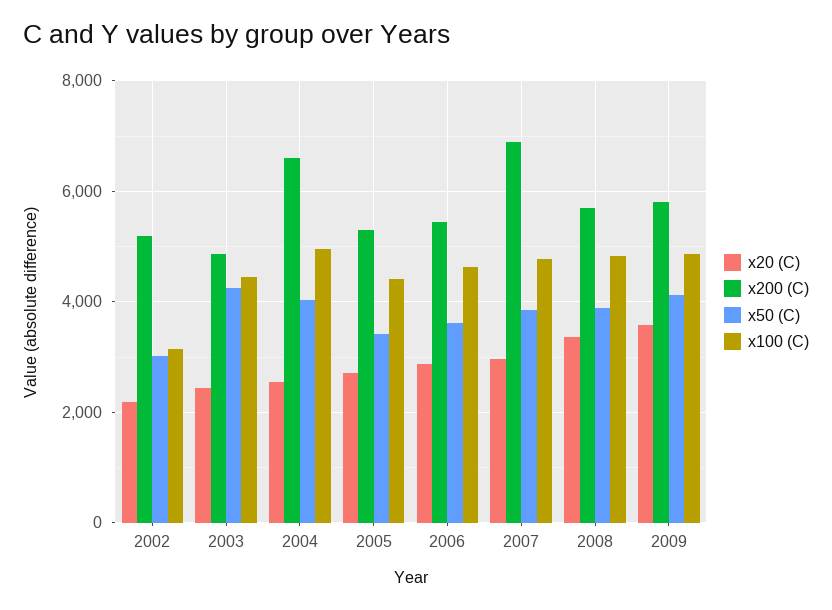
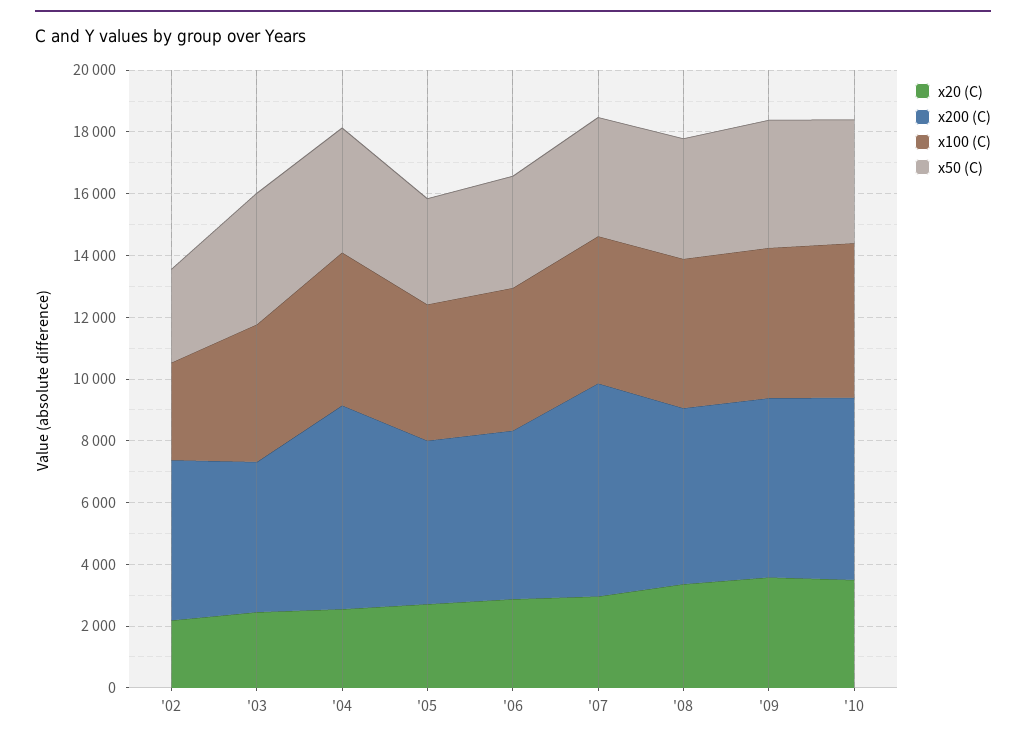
x20 (C), '10: none -> 3500
x200 (C), '10: none -> 6000
x100 (C), '10: none -> 5000
x50 (C), '10: none -> 4000

